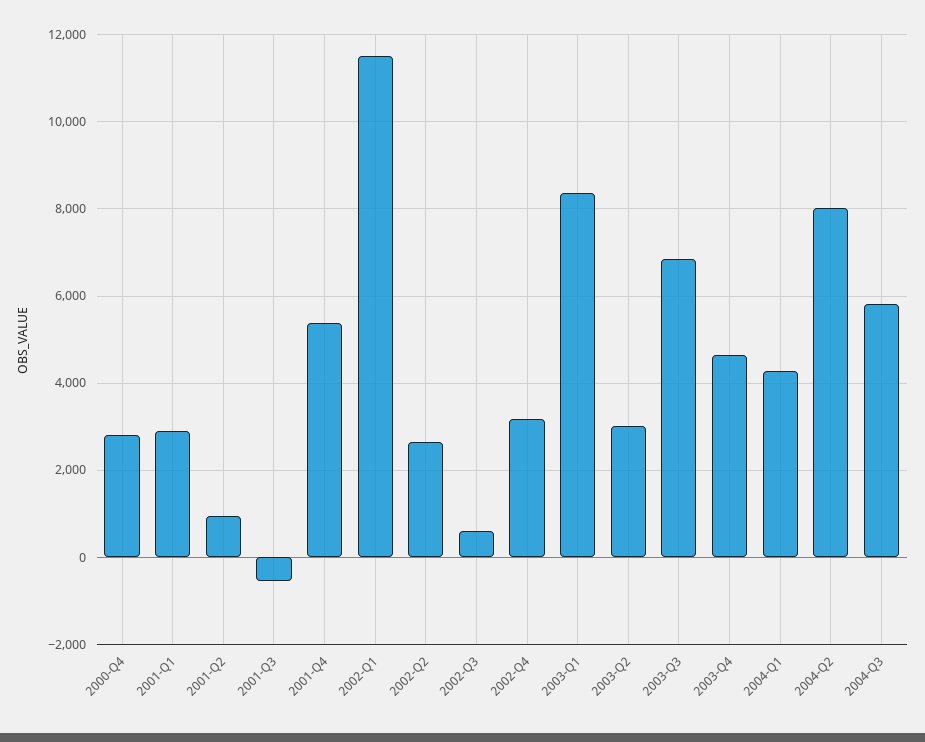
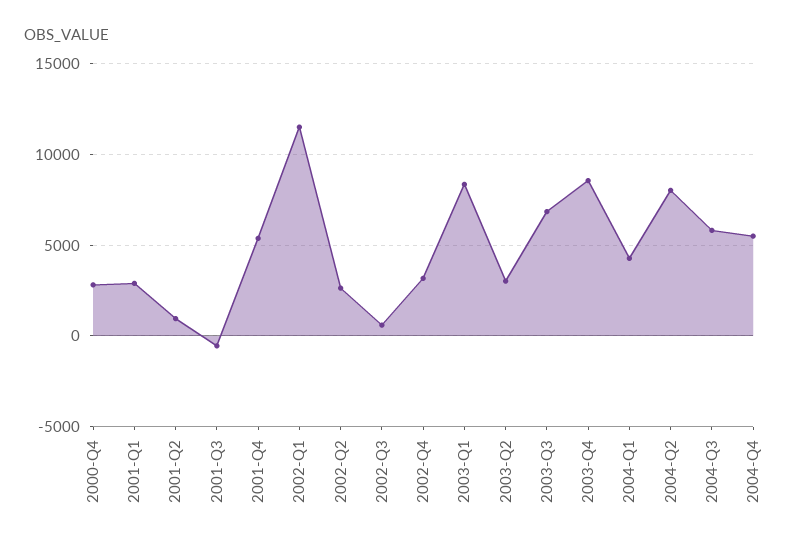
2003-Q4: 4600 -> 8500
2004-Q4: none -> 5500

